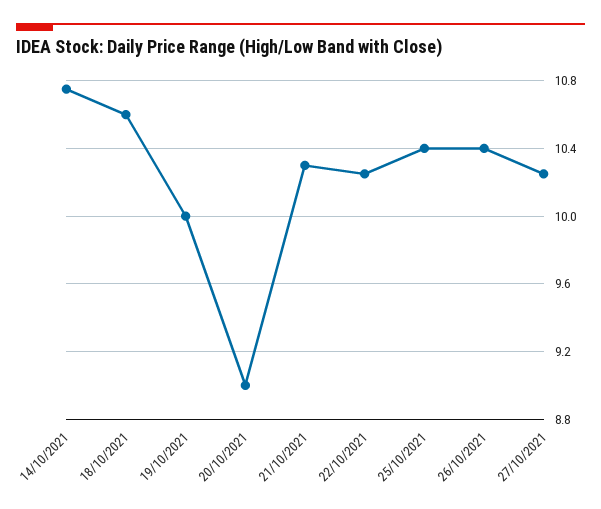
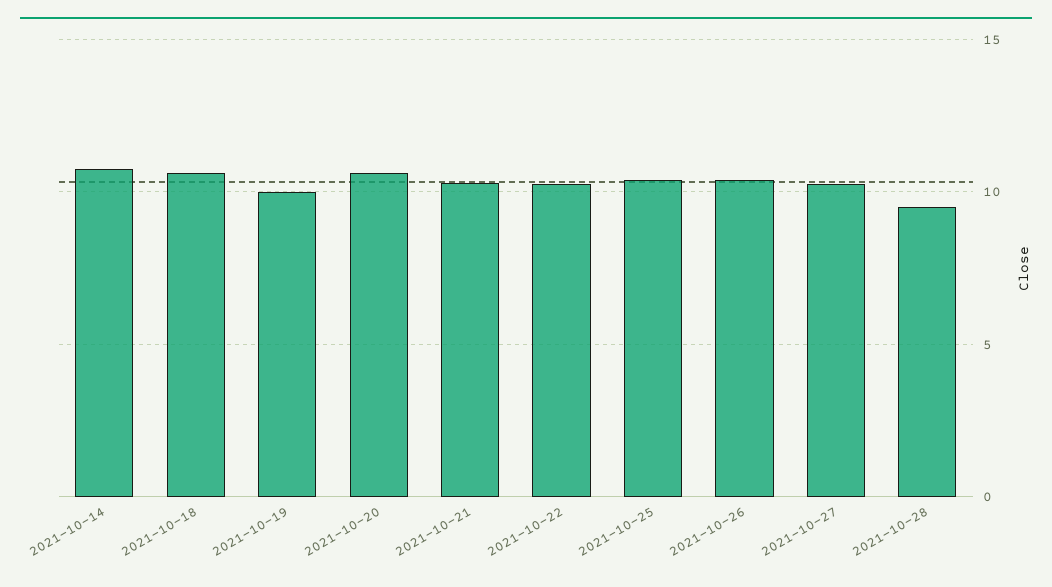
20/10/2021: 9 -> 10.5
2021-10-28: none -> 9.5

